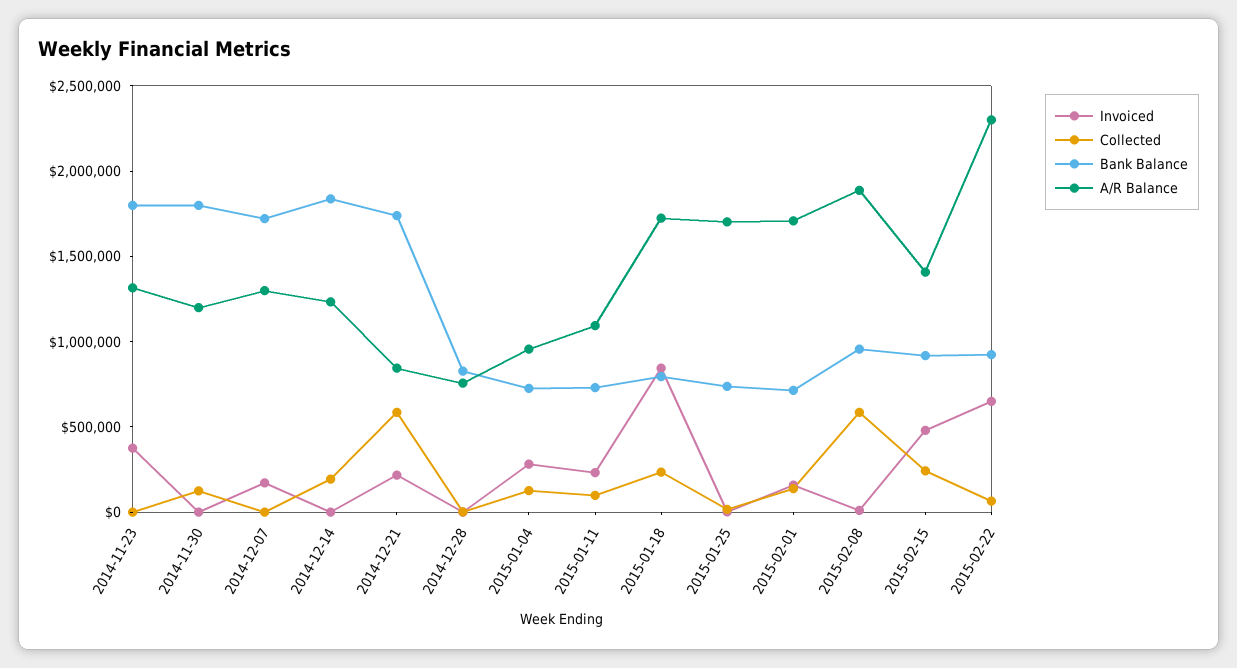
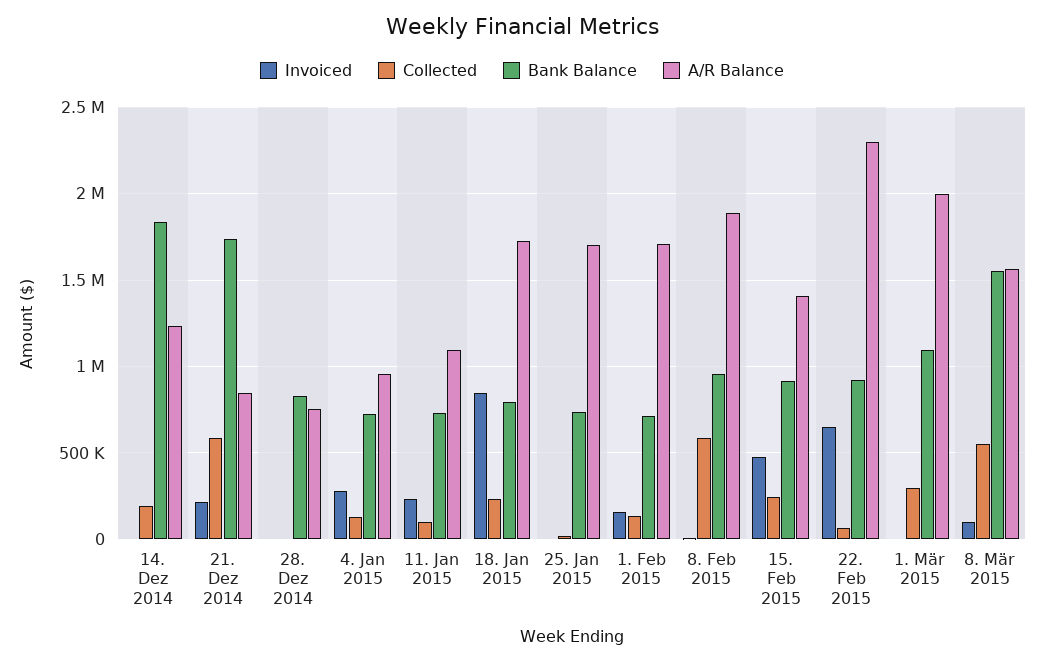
Invoiced, 2014-11-23: 400000 -> none
Collected, 2014-11-23: 0 -> none
Bank Balance, 2014-11-23: 1800000 -> none
A/R Balance, 2014-11-23: 1300000 -> none
Invoiced, 2014-11-30: 0 -> none
Collected, 2014-11-30: 100000 -> none
Bank Balance, 2014-11-30: 1800000 -> none
A/R Balance, 2014-11-30: 1200000 -> none
Invoiced, 2014-12-07: 200000 -> none
Collected, 2014-12-07: 0 -> none
Bank Balance, 2014-12-07: 1700000 -> none
A/R Balance, 2014-12-07: 1300000 -> none
Invoiced, 1. Mär 2015: none -> 0
Collected, 1. Mär 2015: none -> 300000
Bank Balance, 1. Mär 2015: none -> 1100000
A/R Balance, 1. Mär 2015: none -> 2000000
Invoiced, 8. Mär 2015: none -> 100000
Collected, 8. Mär 2015: none -> 550000
Bank Balance, 8. Mär 2015: none -> 1550000
A/R Balance, 8. Mär 2015: none -> 1550000

